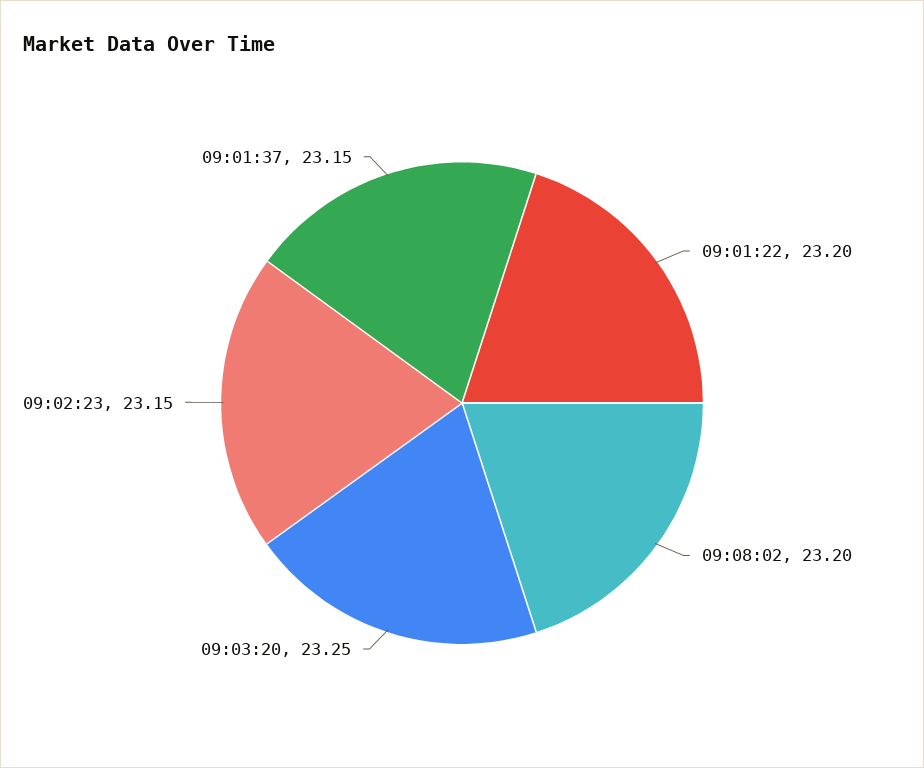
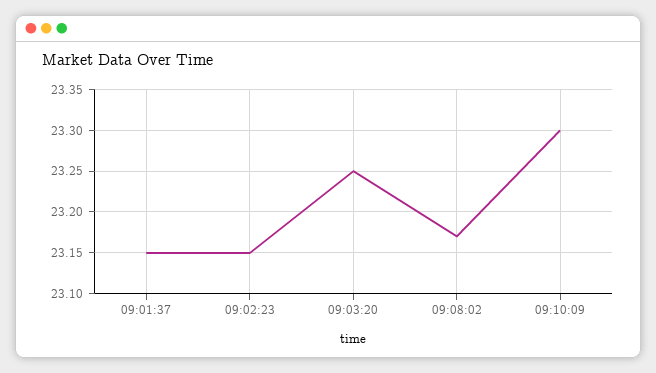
09:01:22: 23.2 -> none
09:08:02: 23.2 -> 23.17
09:10:09: none -> 23.3

